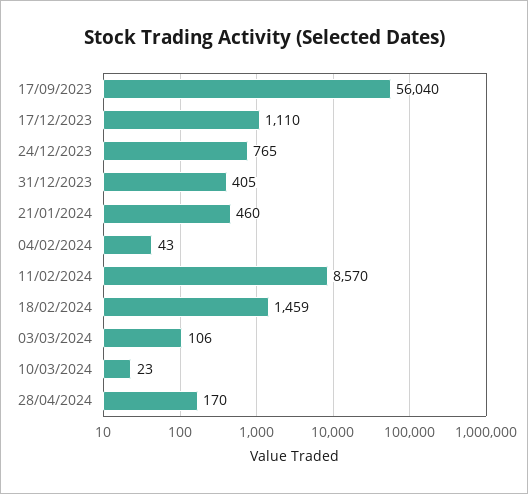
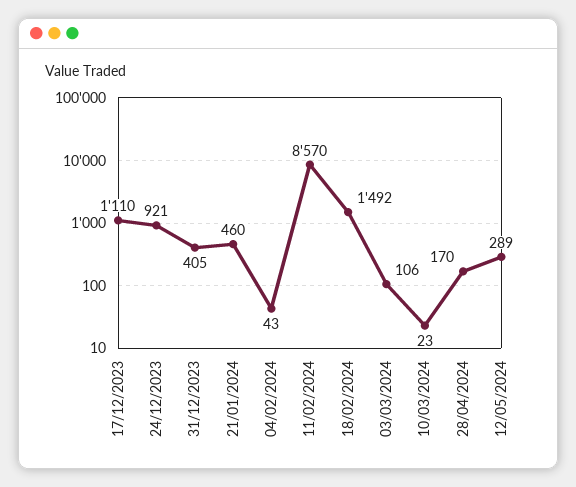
17/09/2023: 56040 -> none
24/12/2023: 765 -> 921
18/02/2024: 1459 -> 1492
12/05/2024: none -> 289

